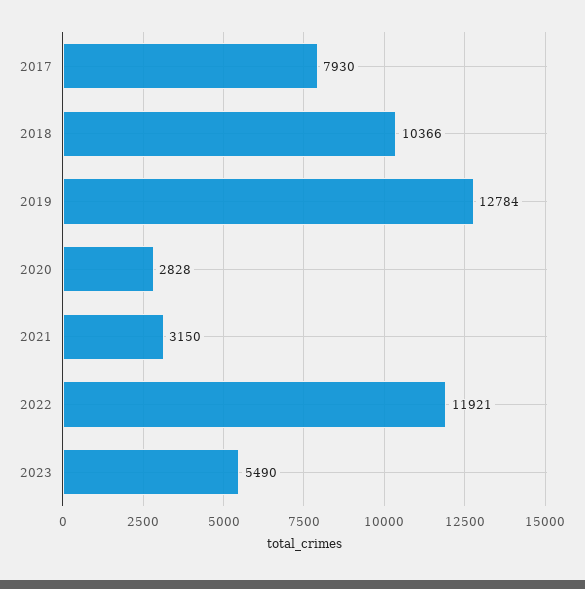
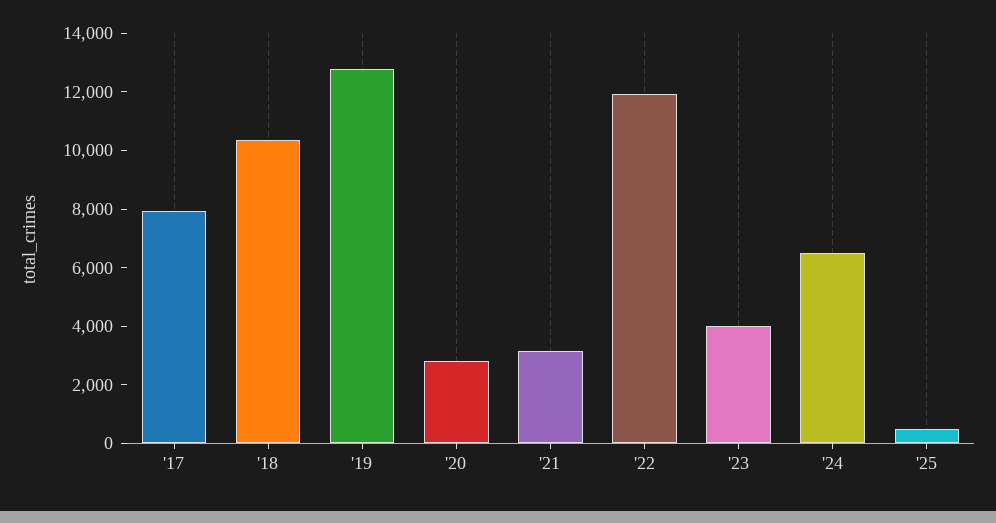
2023: 5490 -> 4000
'24: none -> 6500
'25: none -> 500

